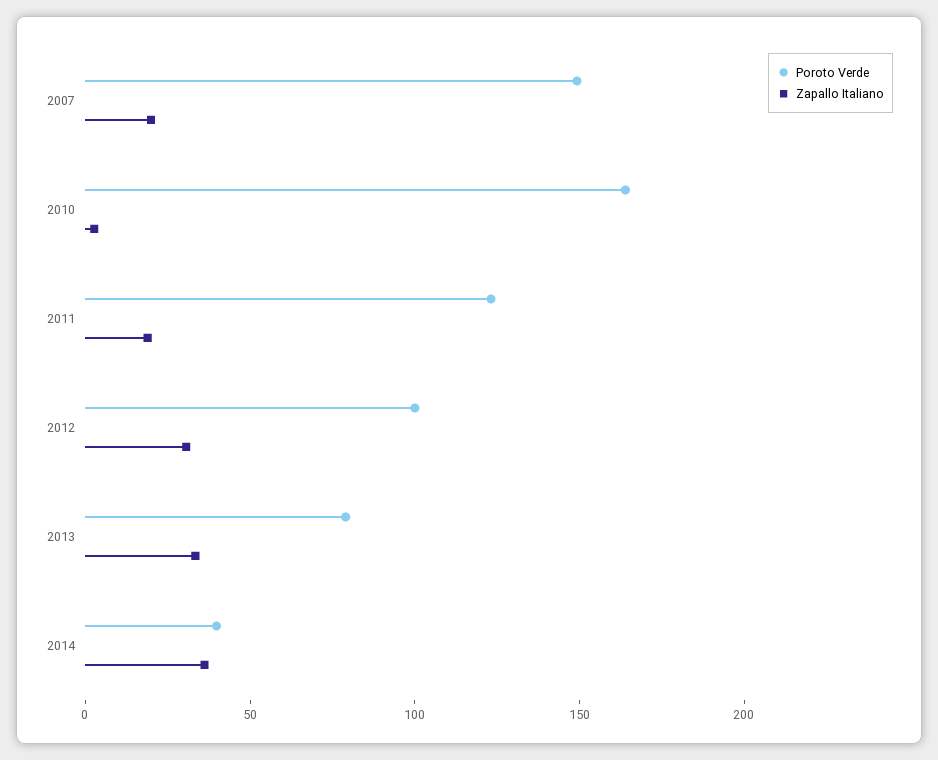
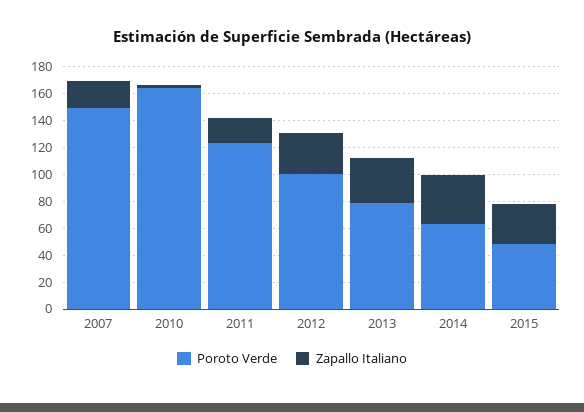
Poroto Verde, 2014: 40 -> 60
Poroto Verde, 2015: none -> 50
Zapallo Italiano, 2015: none -> 30

